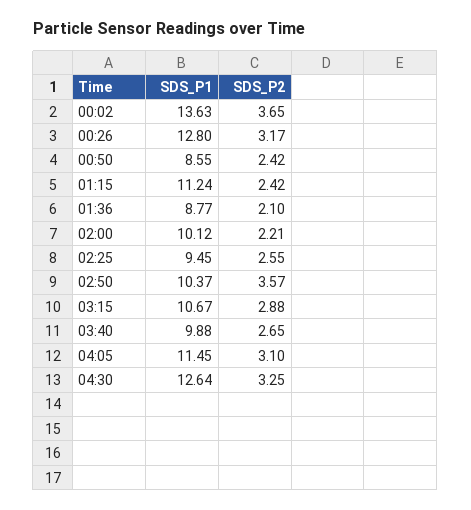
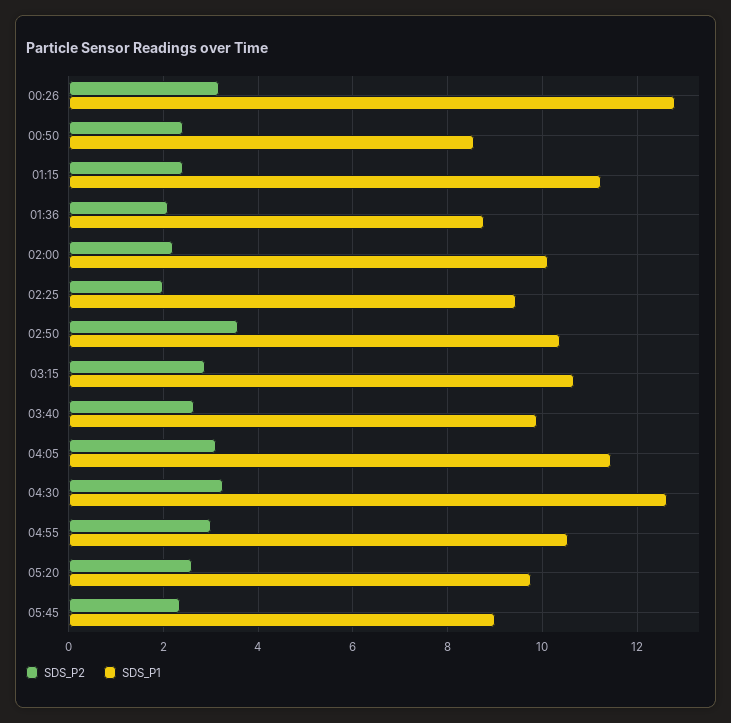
SDS_P1, 00:02: 13.63 -> none
SDS_P2, 00:02: 3.65 -> none
SDS_P2, 02:25: 2.55 -> 2
SDS_P2, 04:55: none -> 3
SDS_P1, 04:55: none -> 10.6
SDS_P2, 05:20: none -> 2.6
SDS_P1, 05:20: none -> 9.8
SDS_P2, 05:45: none -> 2.4
SDS_P1, 05:45: none -> 9

